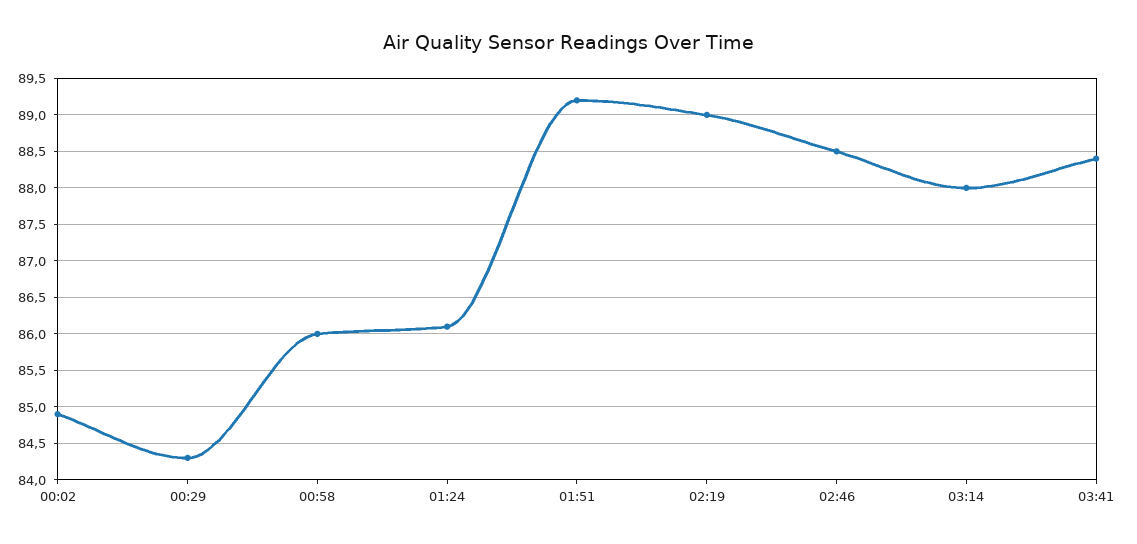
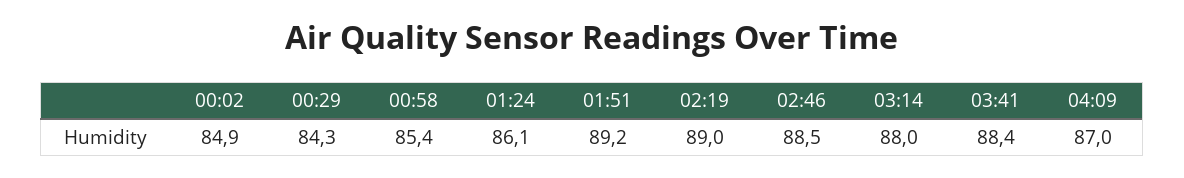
00:58: 86 -> 85.4
04:09: none -> 87

